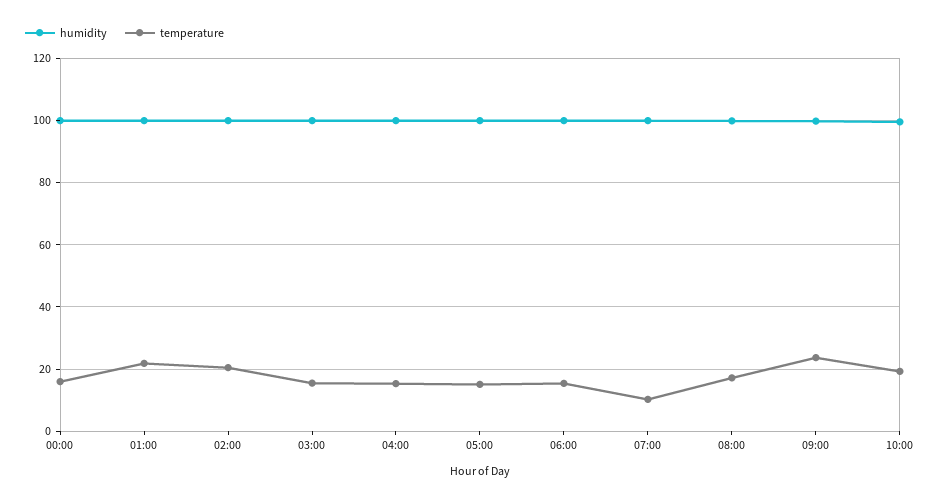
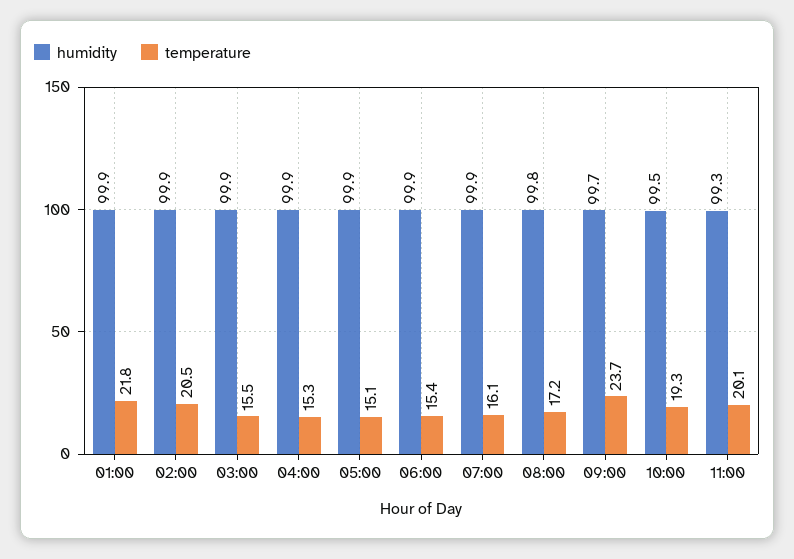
humidity, 00:00: 100 -> none
temperature, 00:00: 16 -> none
temperature, 07:00: 10 -> 16.1
humidity, 11:00: none -> 99.3
temperature, 11:00: none -> 20.1

